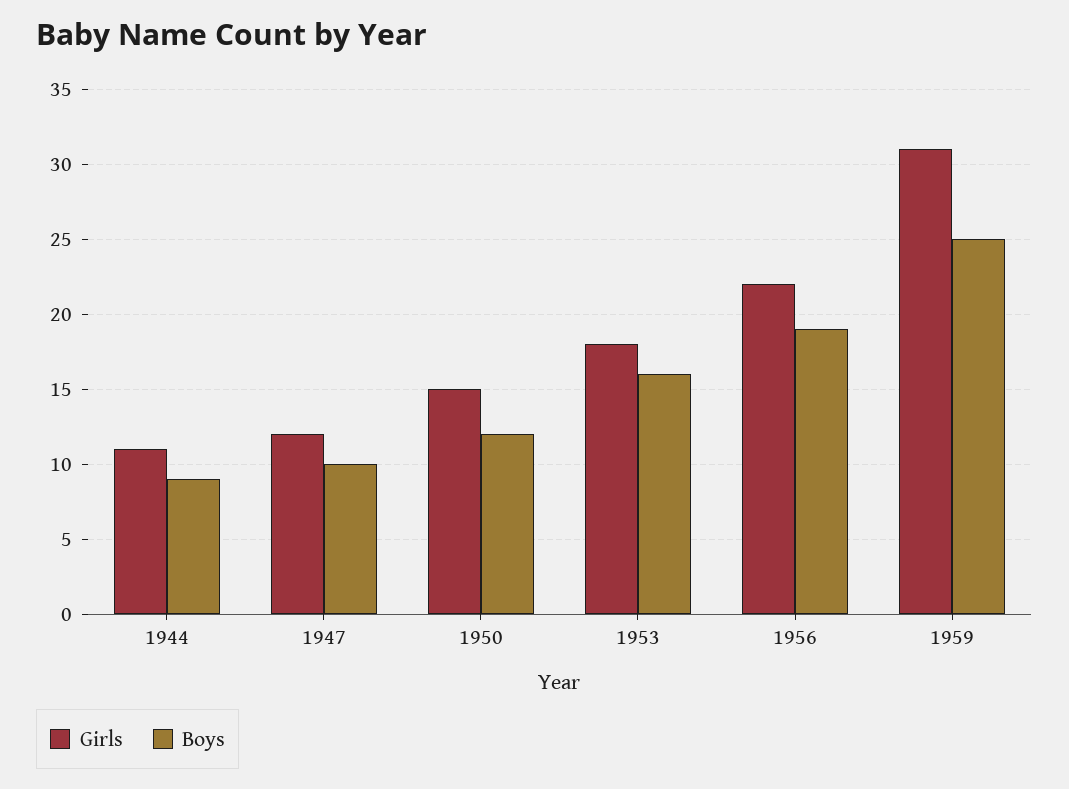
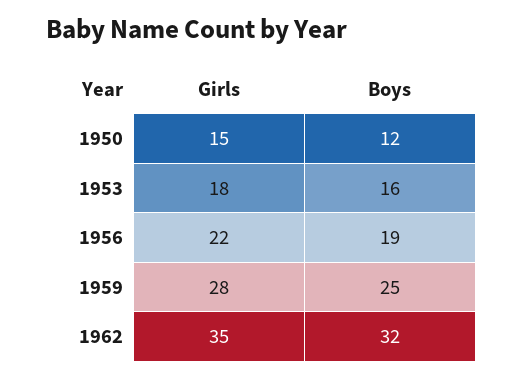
Girls, 1944: 11 -> none
Boys, 1944: 9 -> none
Girls, 1947: 12 -> none
Boys, 1947: 10 -> none
Girls, 1959: 31 -> 28
Girls, 1962: none -> 35
Boys, 1962: none -> 32

